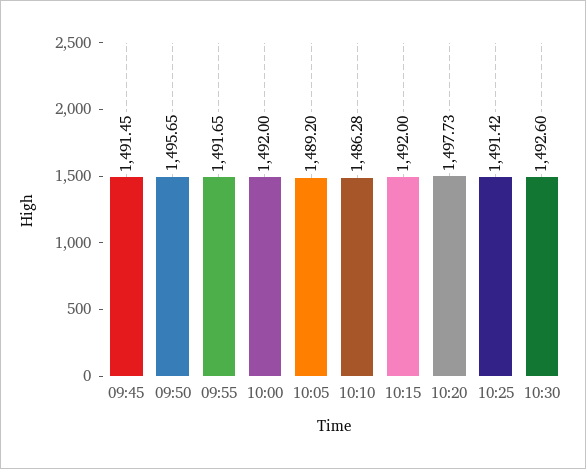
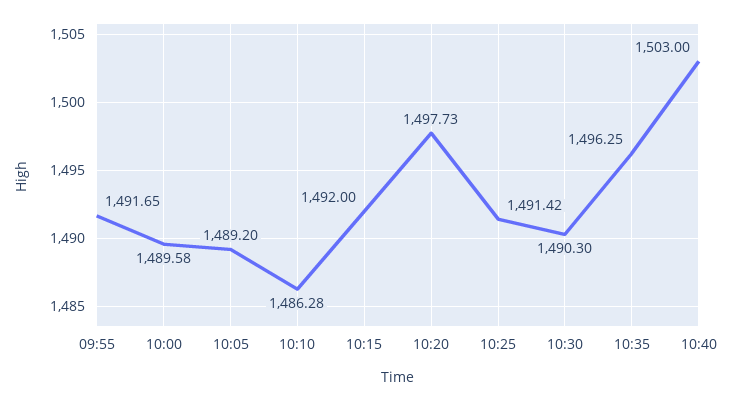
09:45: 1491.45 -> none
09:50: 1495.65 -> none
10:00: 1492 -> 1489.58
10:30: 1492.6 -> 1490.3
10:35: none -> 1496.25
10:40: none -> 1503

